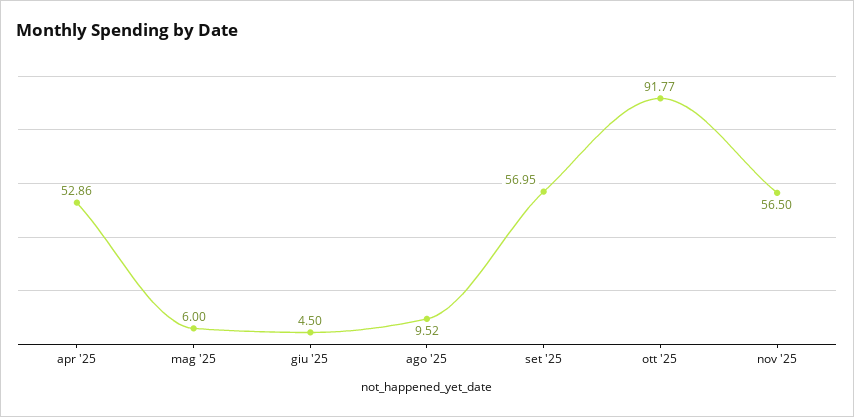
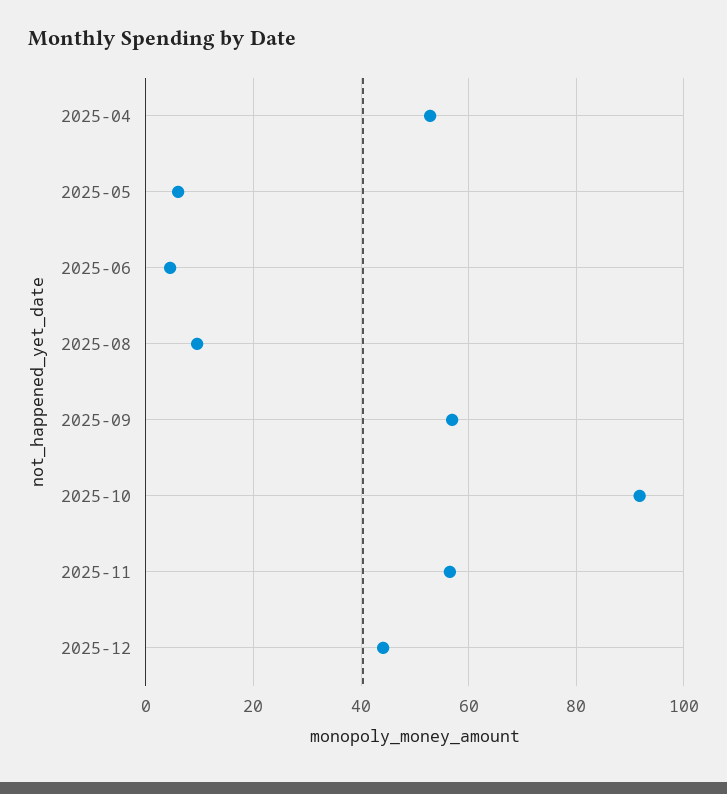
2025-12: none -> 44

